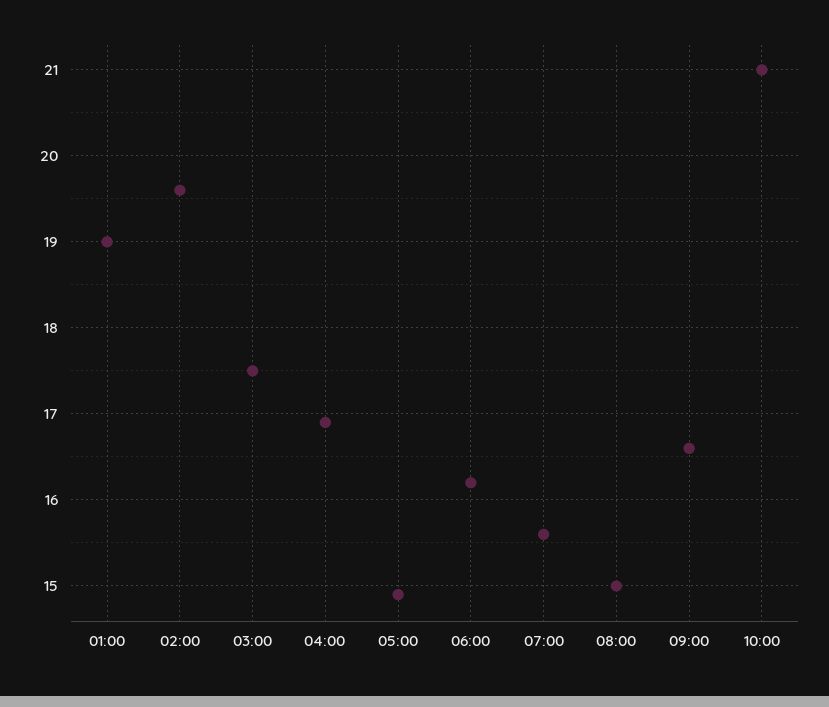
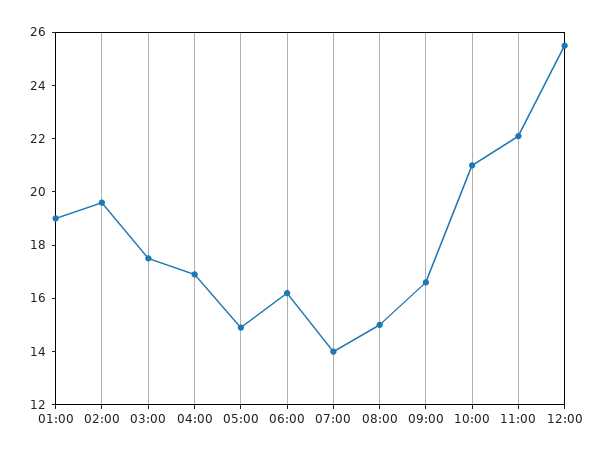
07:00: 15.6 -> 14
11:00: none -> 22
12:00: none -> 25.5

